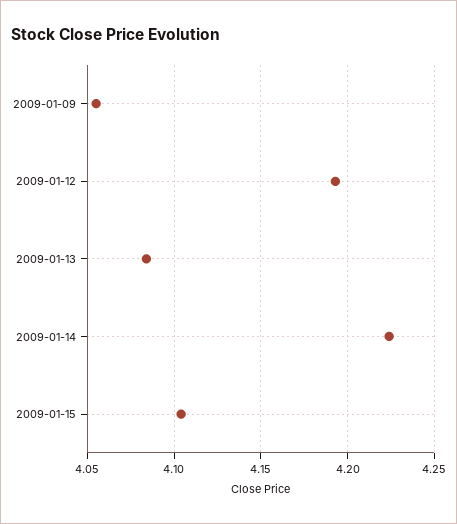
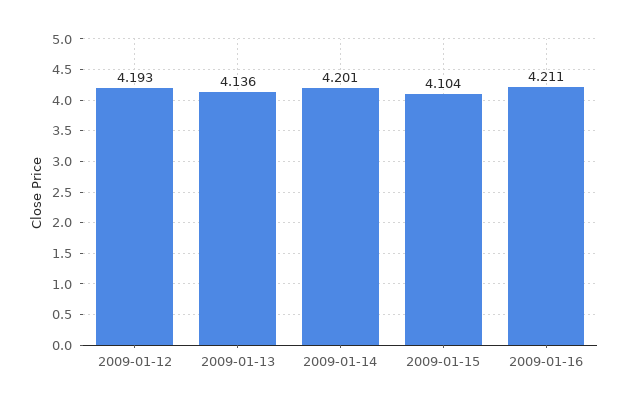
2009-01-09: 4.055 -> none
2009-01-13: 4.085 -> 4.136
2009-01-14: 4.225 -> 4.201
2009-01-16: none -> 4.211

